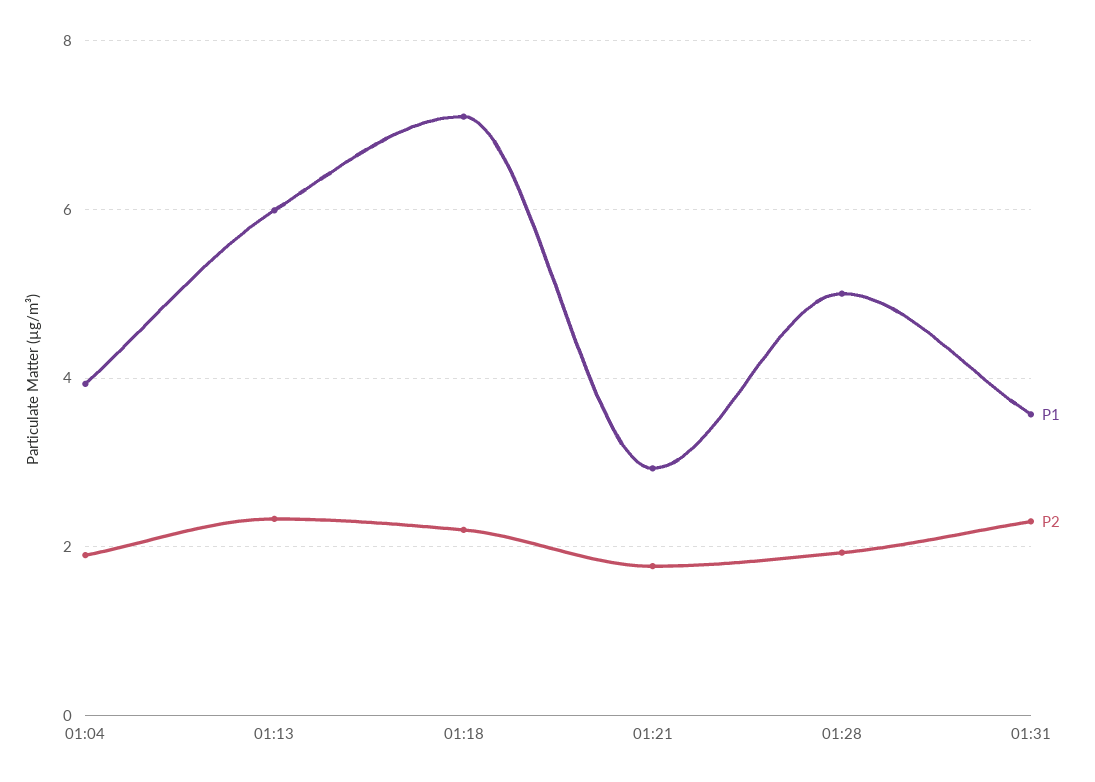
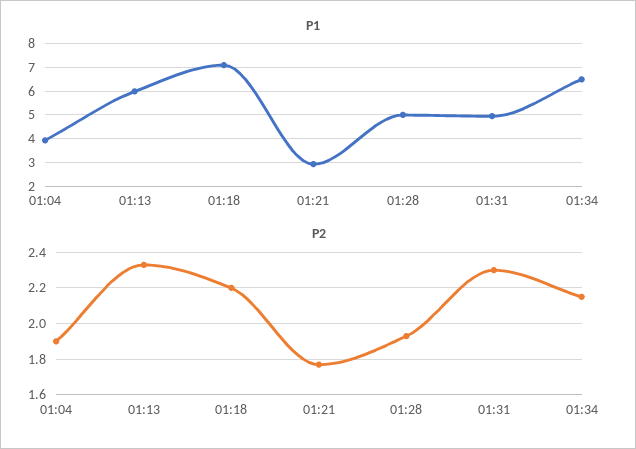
P1, 01:31: 3.6 -> 5
P1, 01:34: none -> 6.5
P2, 01:34: none -> 2.15

